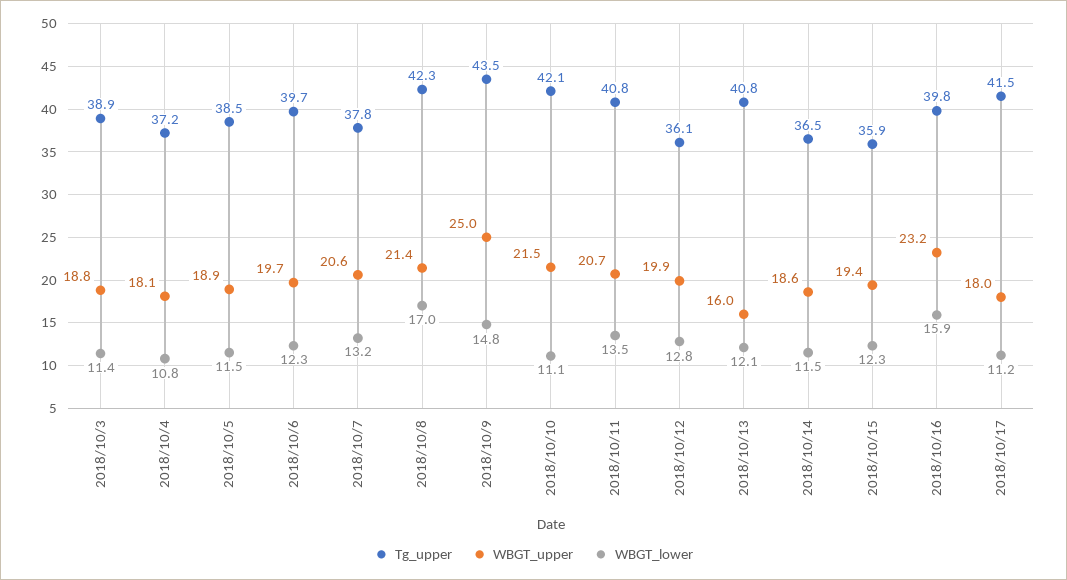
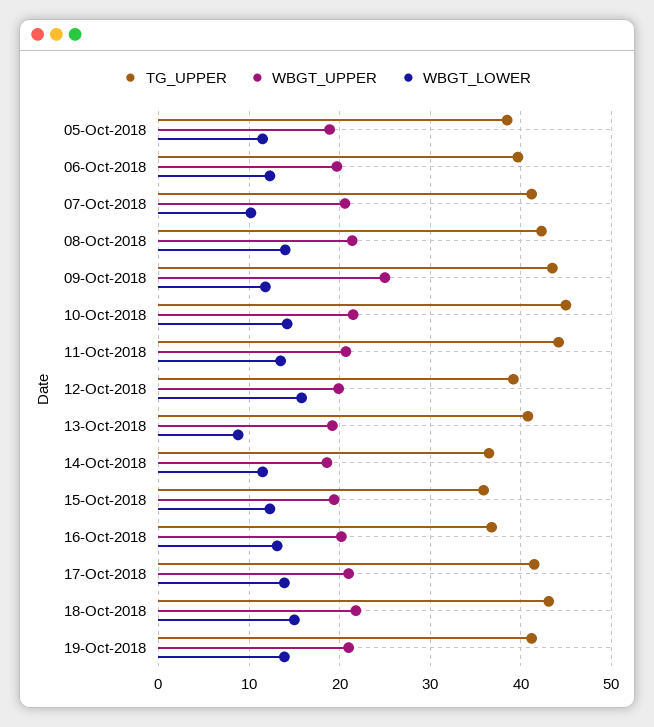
Tg_upper, 2018/10/3: 38.9 -> none
WBGT_upper, 2018/10/3: 18.8 -> none
WBGT_lower, 2018/10/3: 11.4 -> none
Tg_upper, 2018/10/4: 37.2 -> none
WBGT_upper, 2018/10/4: 18.1 -> none
WBGT_lower, 2018/10/4: 10.8 -> none
Tg_upper, 2018/10/7: 37.8 -> 41
WBGT_lower, 2018/10/7: 13.2 -> 10
WBGT_lower, 2018/10/8: 17 -> 14
WBGT_lower, 2018/10/9: 14.8 -> 12
Tg_upper, 2018/10/10: 42.1 -> 45
WBGT_lower, 2018/10/10: 11.1 -> 14
Tg_upper, 2018/10/11: 40.8 -> 44
Tg_upper, 2018/10/12: 36.1 -> 39
WBGT_lower, 2018/10/12: 12.8 -> 16
WBGT_upper, 2018/10/13: 16 -> 19
WBGT_lower, 2018/10/13: 12.1 -> 9
Tg_upper, 2018/10/16: 39.8 -> 37
WBGT_upper, 2018/10/16: 23.2 -> 20
WBGT_lower, 2018/10/16: 15.9 -> 13
WBGT_upper, 2018/10/17: 18 -> 21
WBGT_lower, 2018/10/17: 11.2 -> 14
Tg_upper, 18-Oct-2018: none -> 43
WBGT_upper, 18-Oct-2018: none -> 22
WBGT_lower, 18-Oct-2018: none -> 15
Tg_upper, 19-Oct-2018: none -> 41
WBGT_upper, 19-Oct-2018: none -> 21
WBGT_lower, 19-Oct-2018: none -> 14

